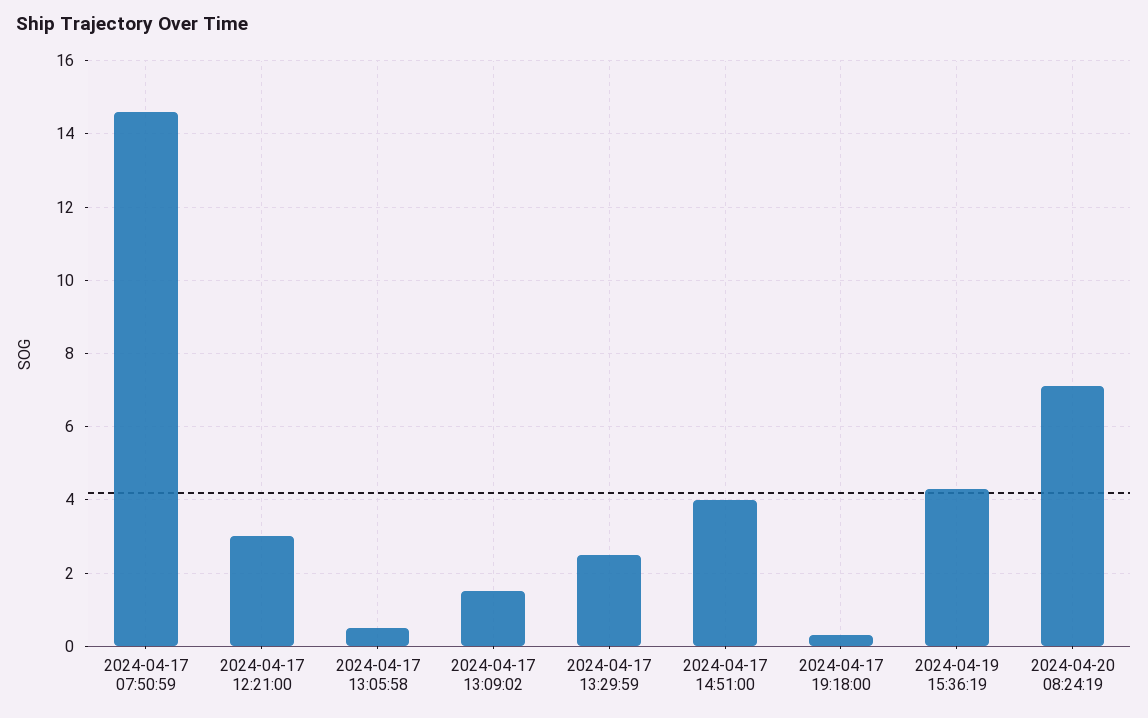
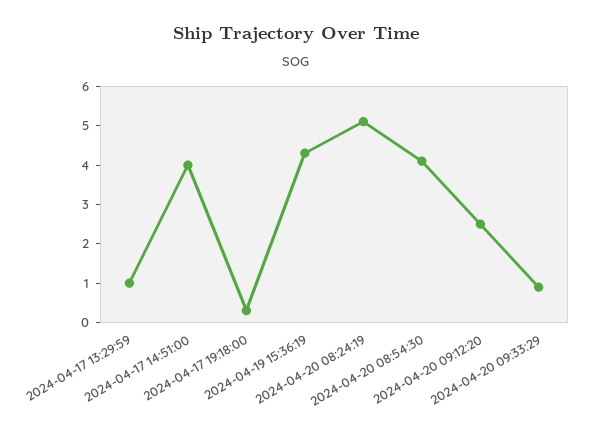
2024-04-17 07:50:59: 14.5 -> none
2024-04-17 12:21:00: 3 -> none
2024-04-17 13:05:58: 0.5 -> none
2024-04-17 13:09:02: 1.5 -> none
2024-04-17 13:29:59: 2.5 -> 1
2024-04-20 08:24:19: 7 -> 5
2024-04-20 08:54:30: none -> 4
2024-04-20 09:12:20: none -> 2.5
2024-04-20 09:33:29: none -> 1

